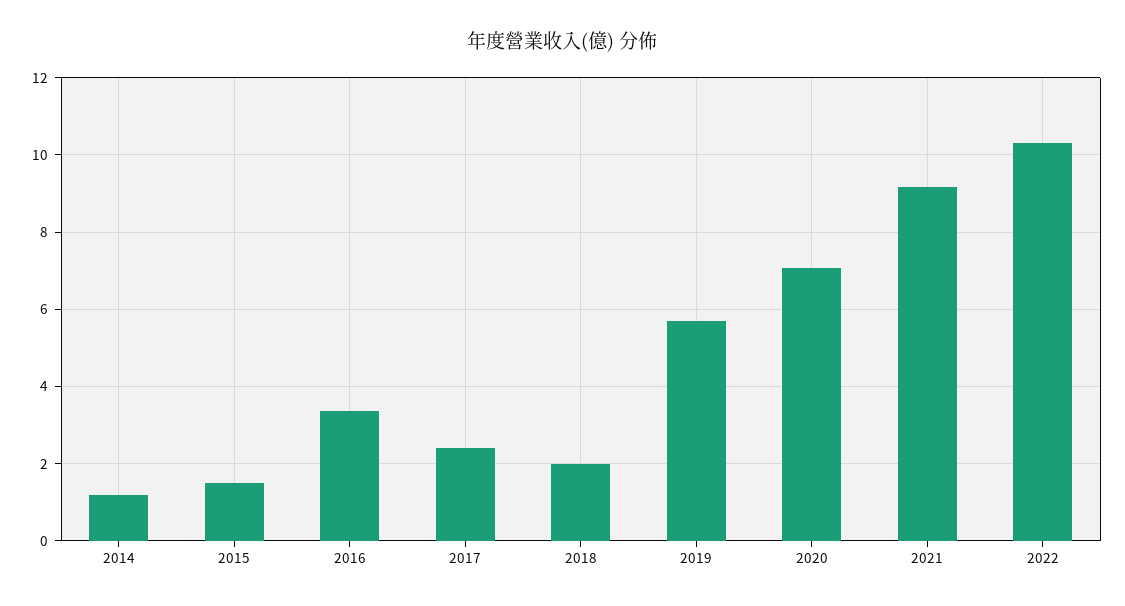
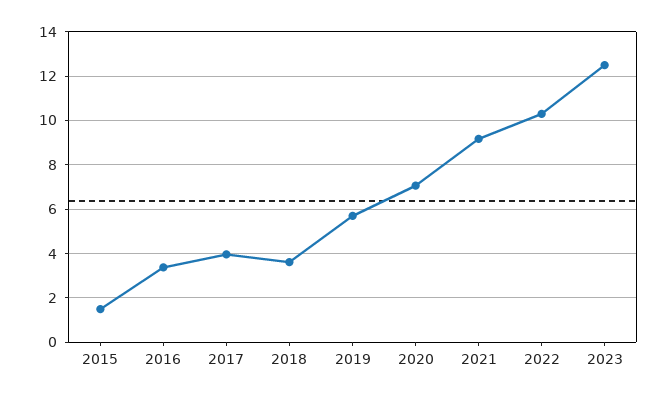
2014: 1.2 -> none
2017: 2.4 -> 4
2018: 2 -> 3.5
2023: none -> 12.5

